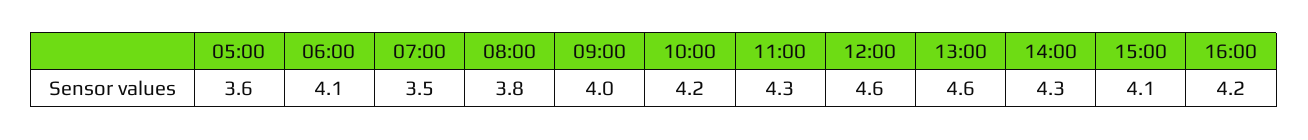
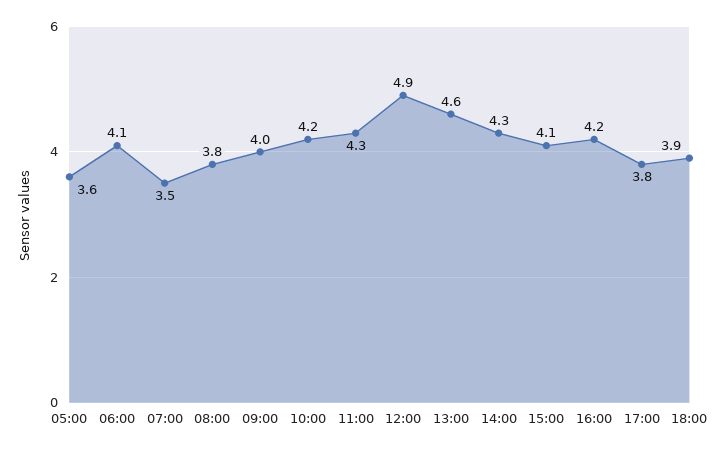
12:00: 4.6 -> 4.9
17:00: none -> 3.8
18:00: none -> 3.9

